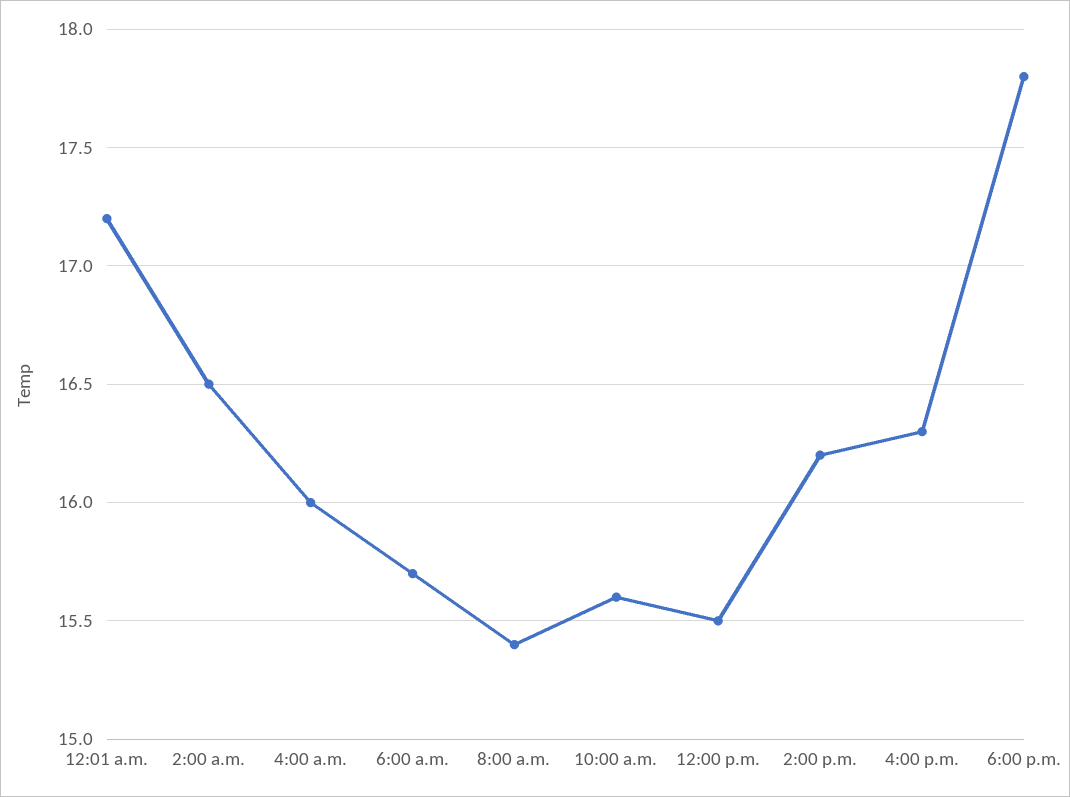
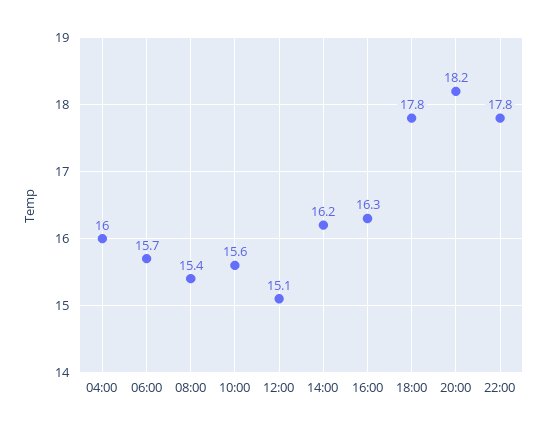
12:01 a.m.: 17.2 -> none
2:00 a.m.: 16.5 -> none
12:00 p.m.: 15.5 -> 15.1
20:00: none -> 18.2
22:00: none -> 17.8

